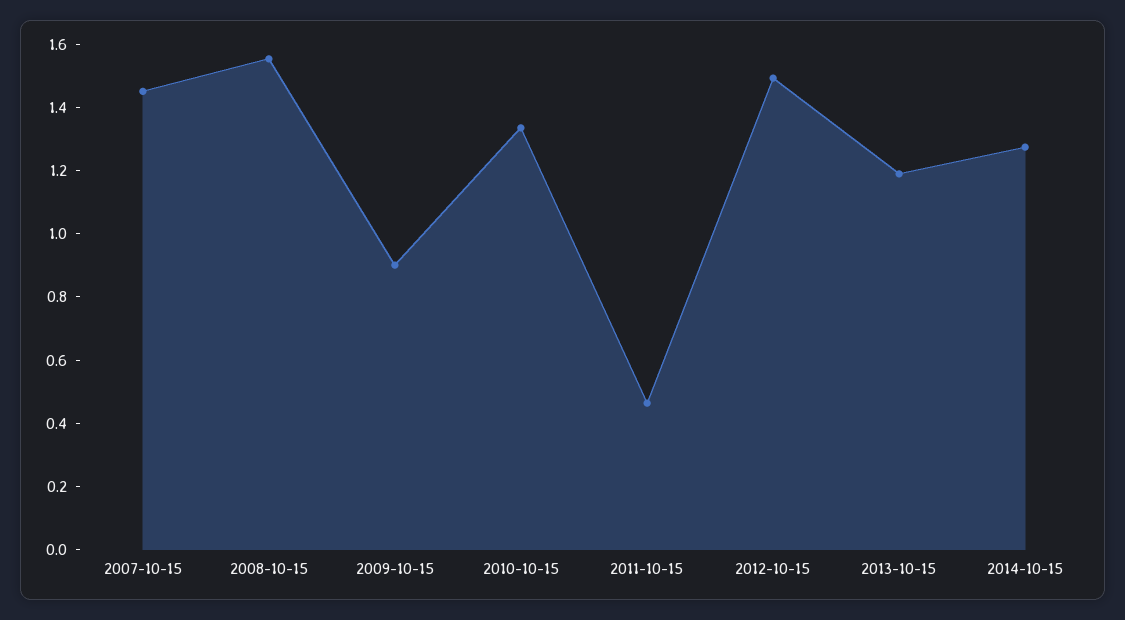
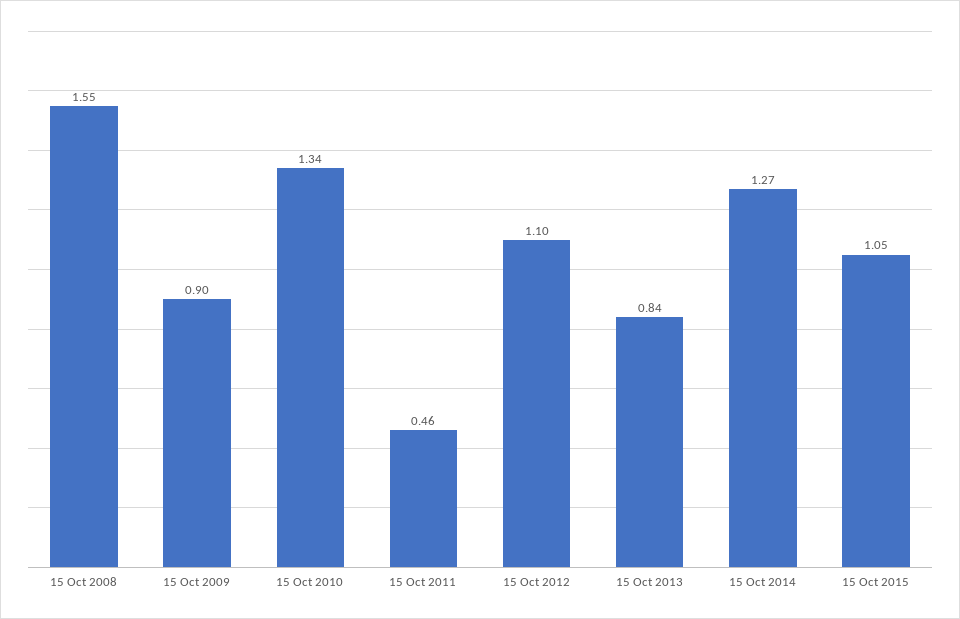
2007-10-15: 1.45 -> none
2012-10-15: 1.5 -> 1.1
2013-10-15: 1.2 -> 0.84
15 Oct 2015: none -> 1.05

